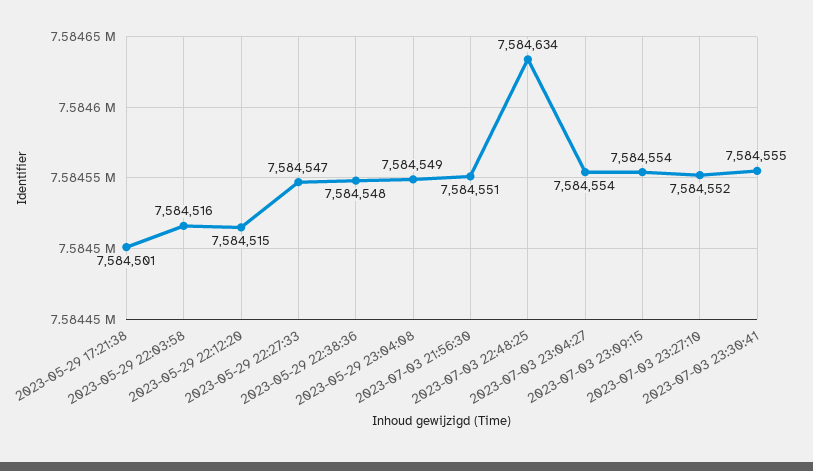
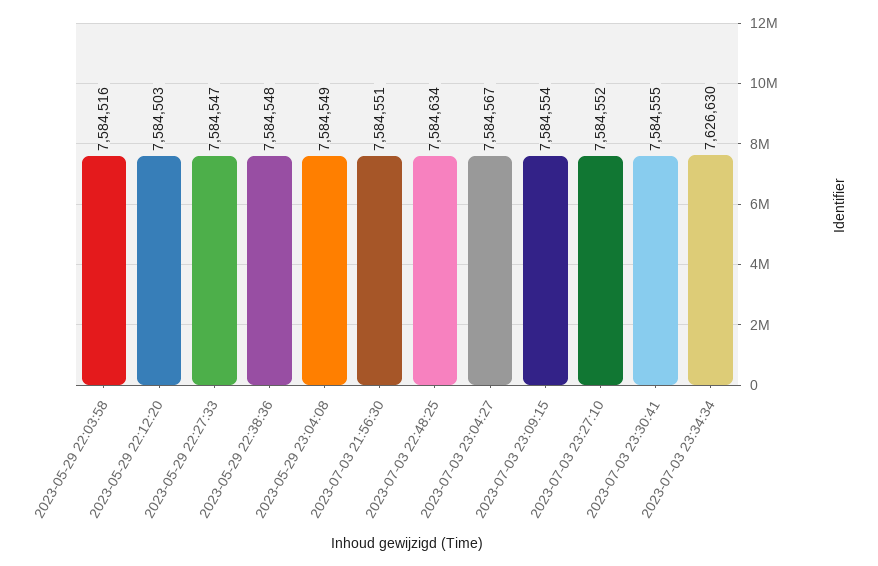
2023-05-29 17:21:38: 7584501 -> none
2023-05-29 22:12:20: 7584515 -> 7584503
2023-07-03 23:04:27: 7584554 -> 7584567
2023-07-03 23:34:34: none -> 7626630

